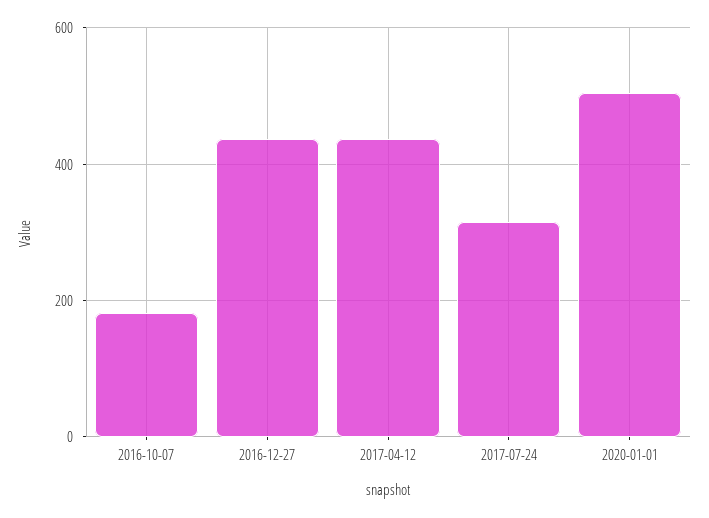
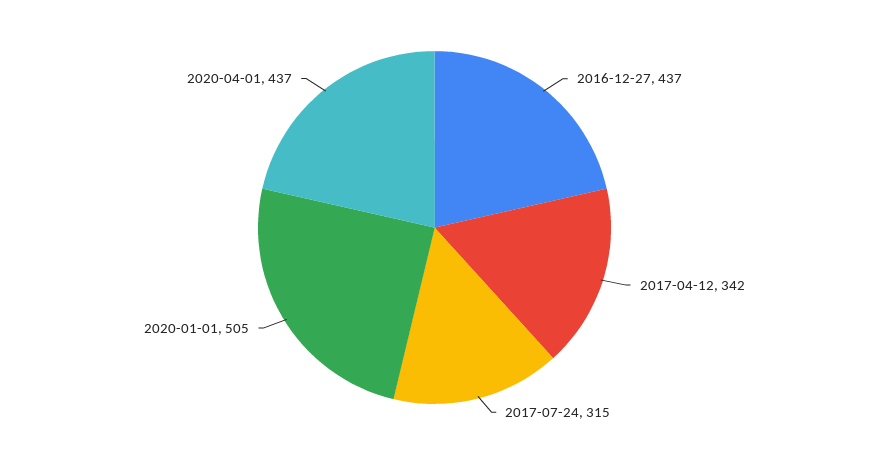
2016-10-07: 180 -> none
2017-04-12: 440 -> 342
2020-04-01: none -> 437

